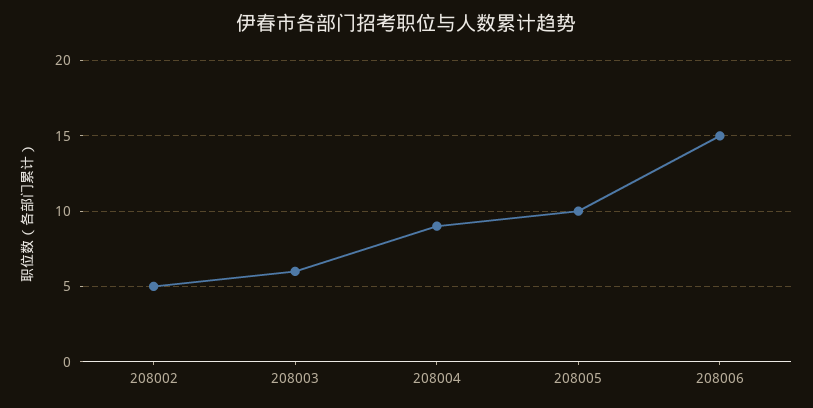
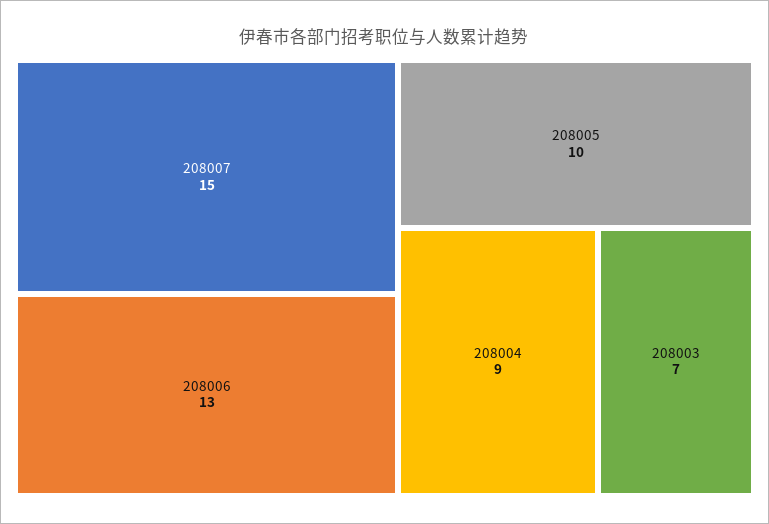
208002: 5 -> none
208003: 6 -> 7
208006: 15 -> 13
208007: none -> 15

